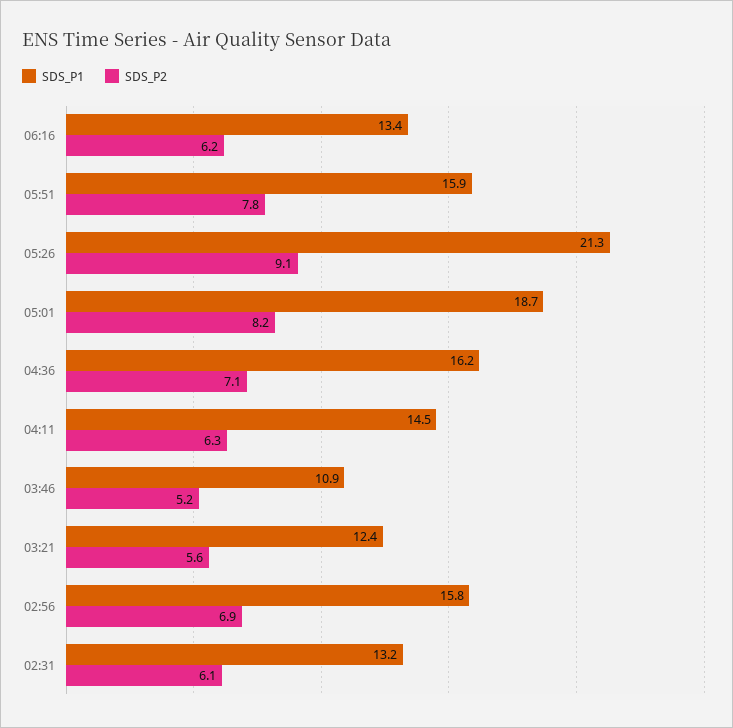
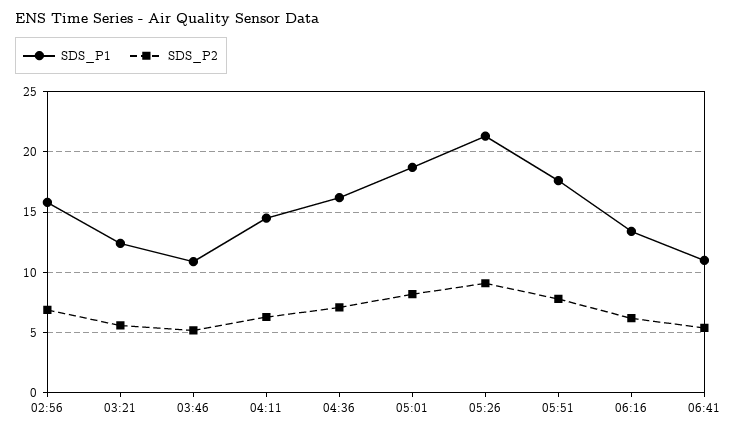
SDS_P1, 05:51: 15.9 -> 17.5
SDS_P1, 02:31: 13.2 -> none
SDS_P2, 02:31: 6.1 -> none
SDS_P1, 06:41: none -> 11
SDS_P2, 06:41: none -> 5.5

